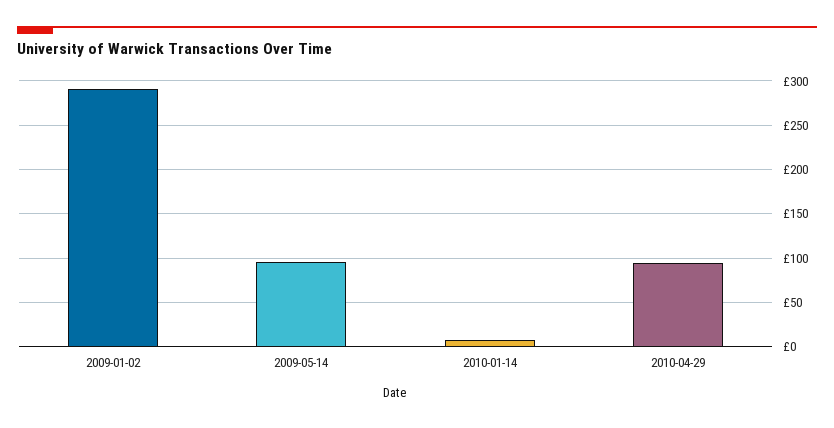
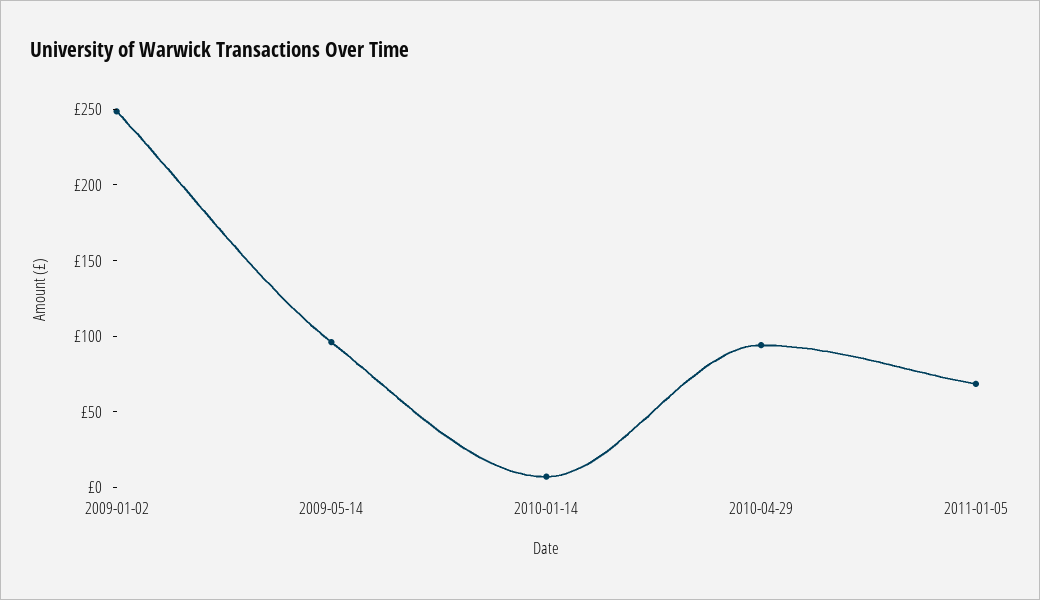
2009-01-02: 290 -> 250
2011-01-05: none -> 70

